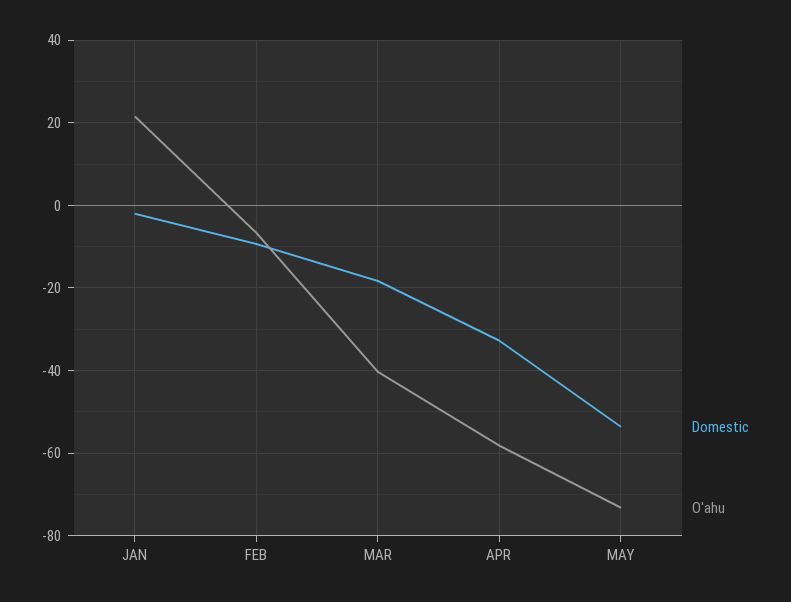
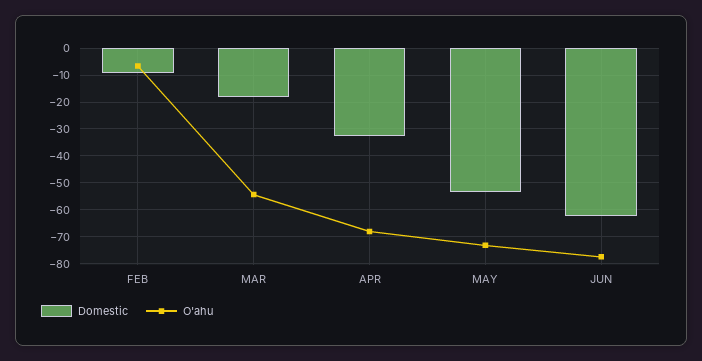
Domestic, JAN: -2 -> none
O'ahu, JAN: 22 -> none
O'ahu, MAR: -40 -> -55
O'ahu, APR: -58 -> -67.5
Domestic, JUN: none -> -62.5
O'ahu, JUN: none -> -77.5

